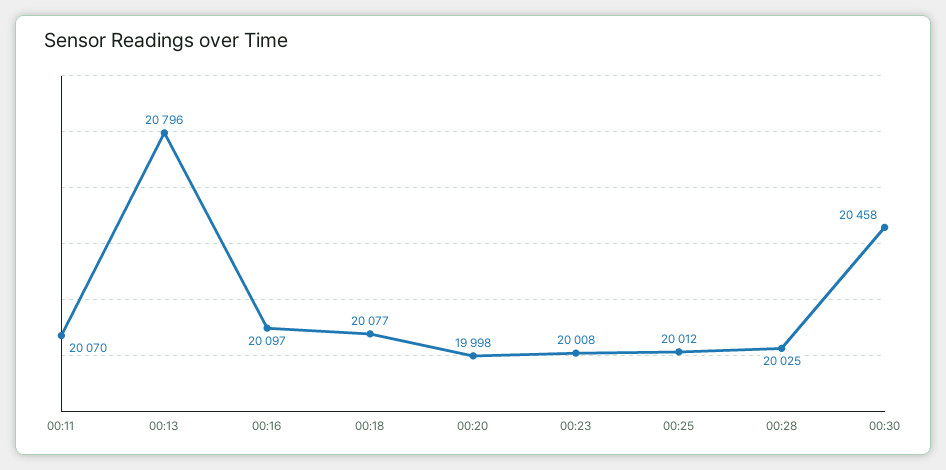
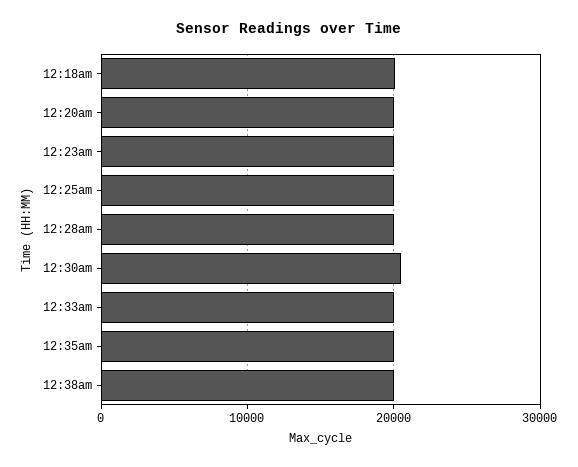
00:11: 20070 -> none
00:13: 20796 -> none
00:16: 20097 -> none
12:33am: none -> 20000
12:35am: none -> 20000
12:38am: none -> 20000

